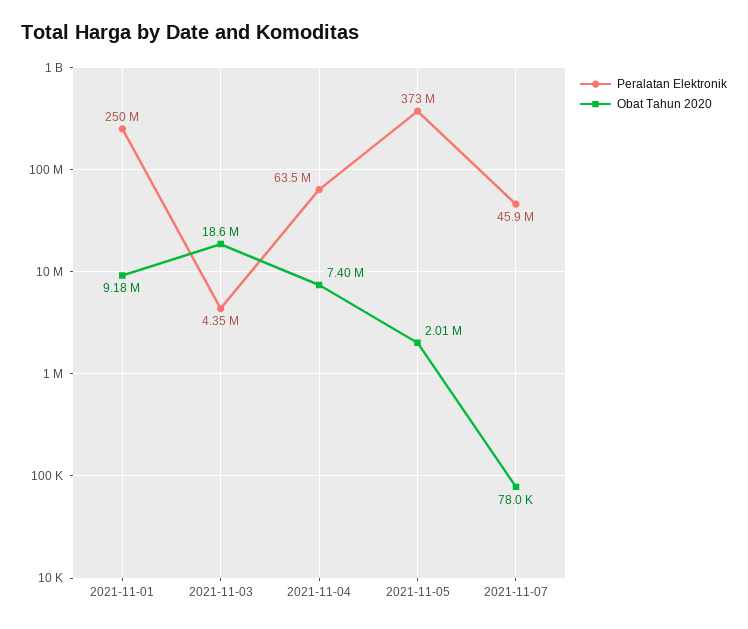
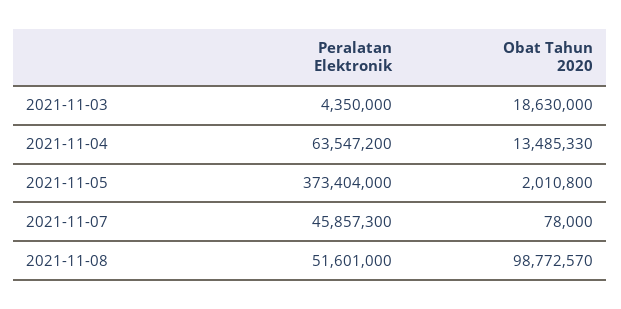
Peralatan Elektronik, 2021-11-01: 250000000 -> none
Obat Tahun 2020, 2021-11-01: 9180000 -> none
Obat Tahun 2020, 2021-11-04: 7400000 -> 13485330
Peralatan Elektronik, 2021-11-08: none -> 51601000
Obat Tahun 2020, 2021-11-08: none -> 98772570

